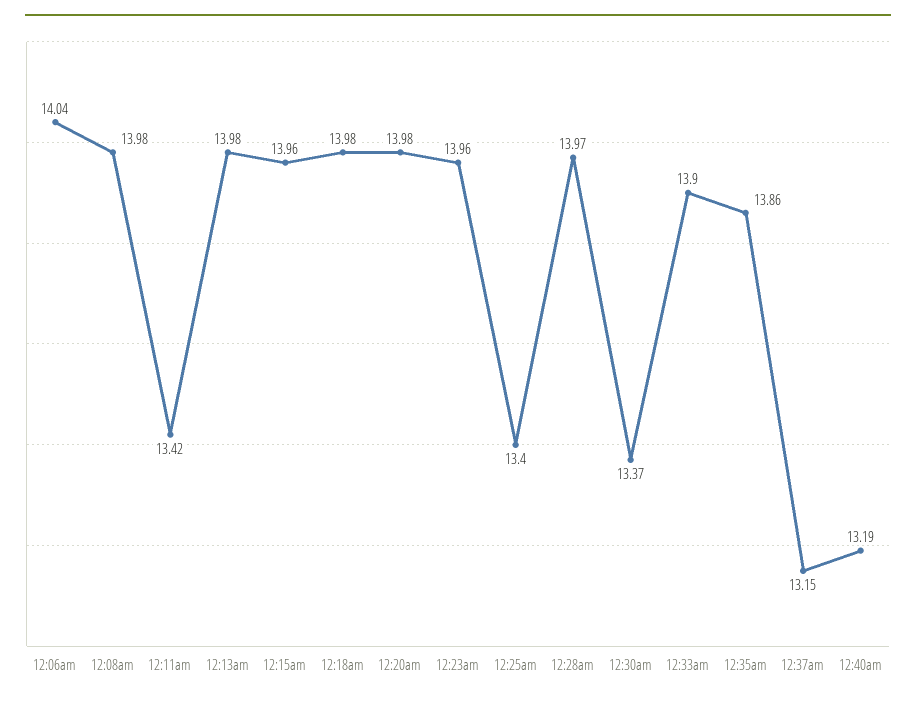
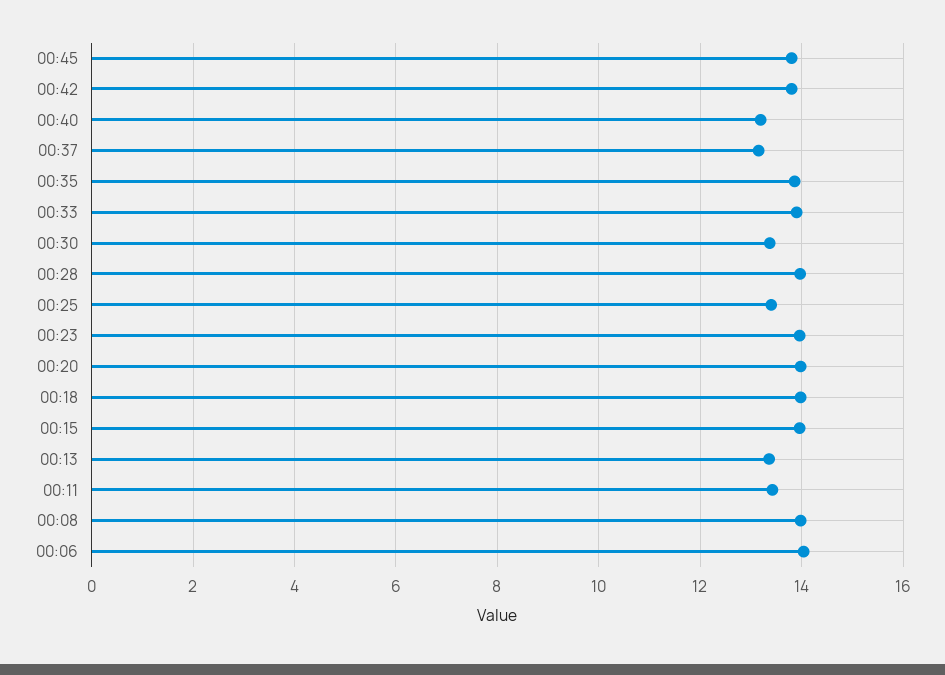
12:13am: 13.98 -> 13.4
00:45: none -> 13.8
00:42: none -> 13.8

